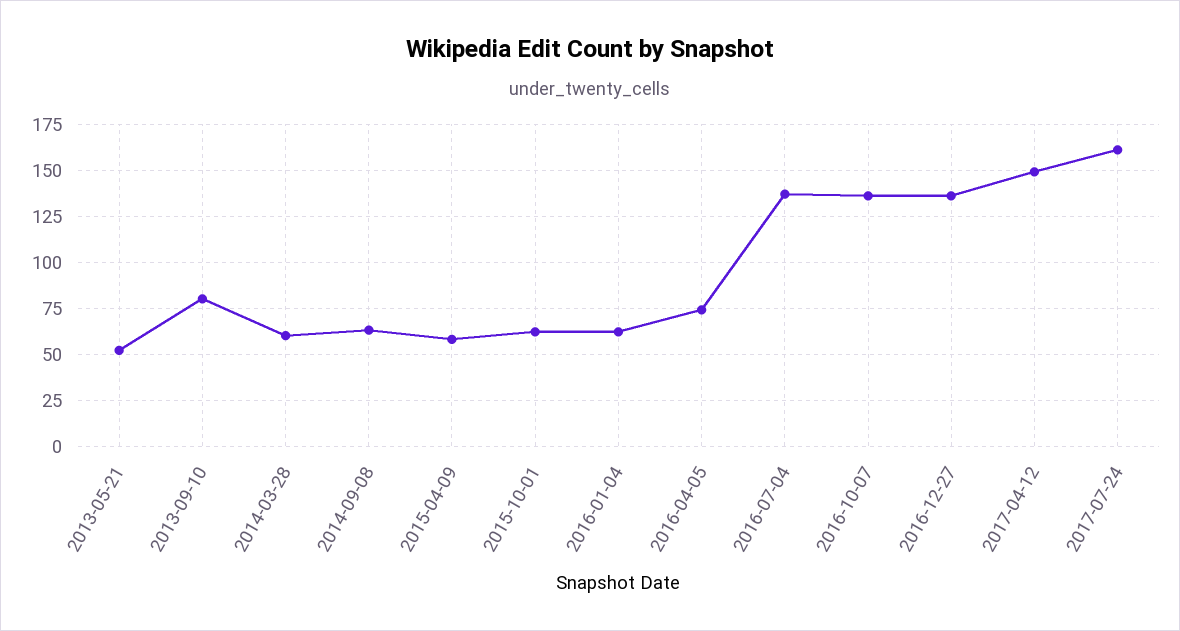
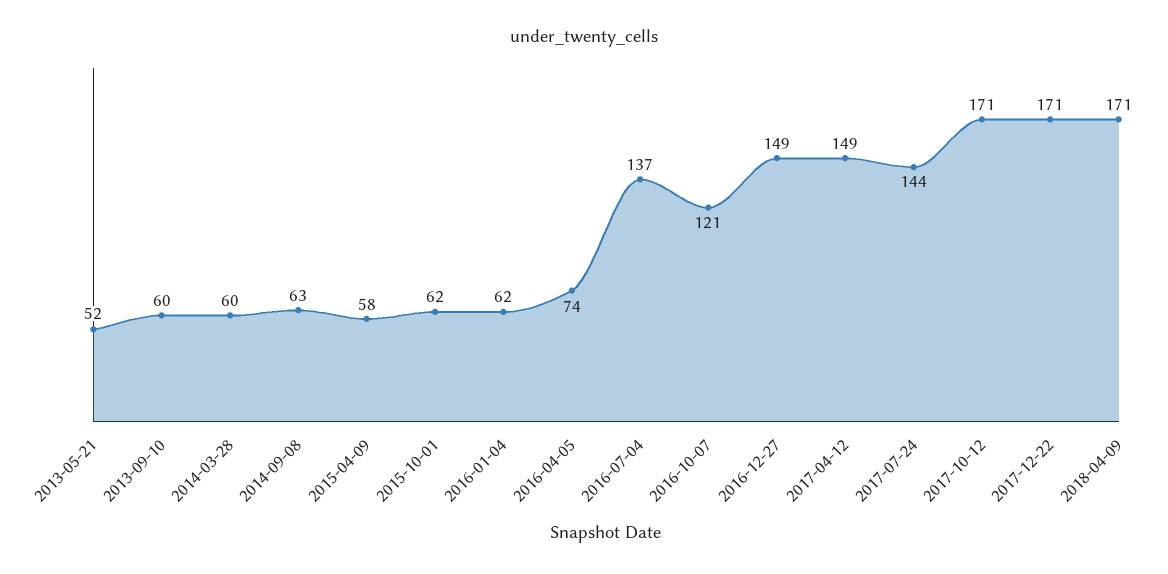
2013-09-10: 80 -> 60
2016-10-07: 135 -> 121
2016-12-27: 135 -> 149
2017-07-24: 160 -> 144
2017-10-12: none -> 171
2017-12-22: none -> 171
2018-04-09: none -> 171

